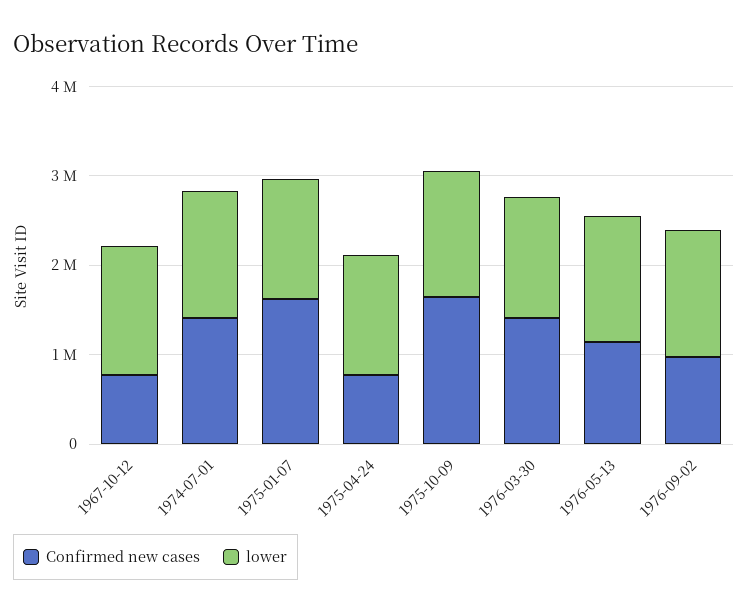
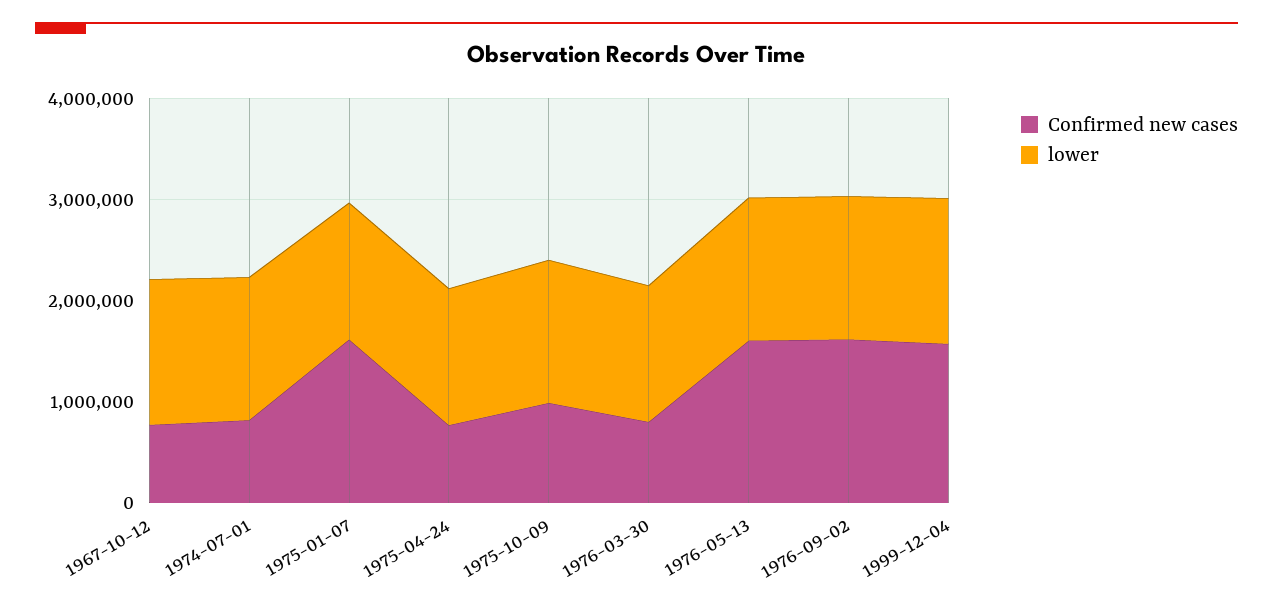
Confirmed new cases, 1974-07-01: 1400000 -> 800000
Confirmed new cases, 1975-10-09: 1600000 -> 1000000
Confirmed new cases, 1976-03-30: 1400000 -> 800000
Confirmed new cases, 1976-05-13: 1200000 -> 1600000
Confirmed new cases, 1976-09-02: 1000000 -> 1600000
Confirmed new cases, 1999-12-04: none -> 1600000
lower, 1999-12-04: none -> 1400000

